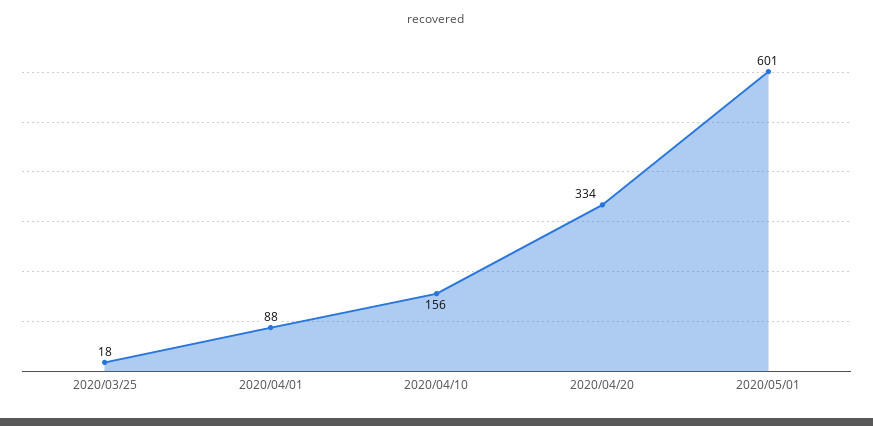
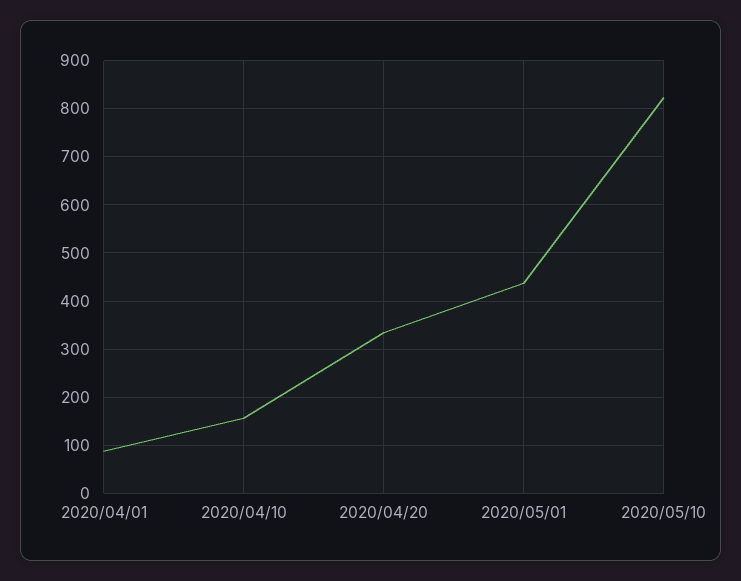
2020/03/25: 18 -> none
2020/05/01: 601 -> 440
2020/05/10: none -> 820

